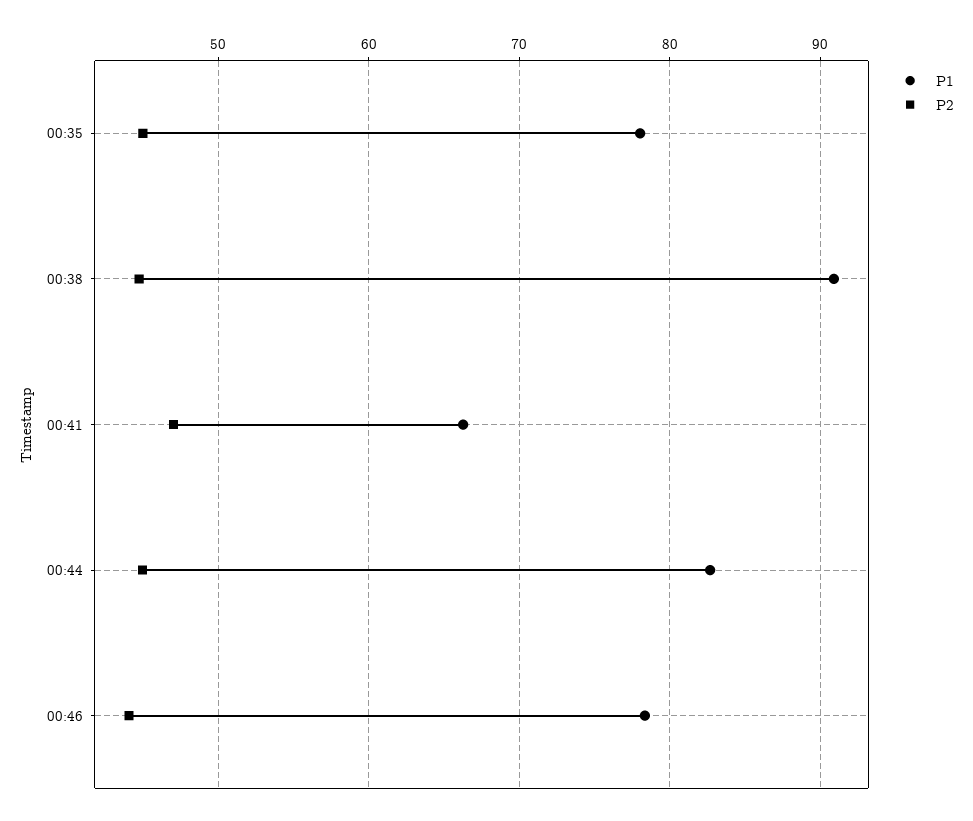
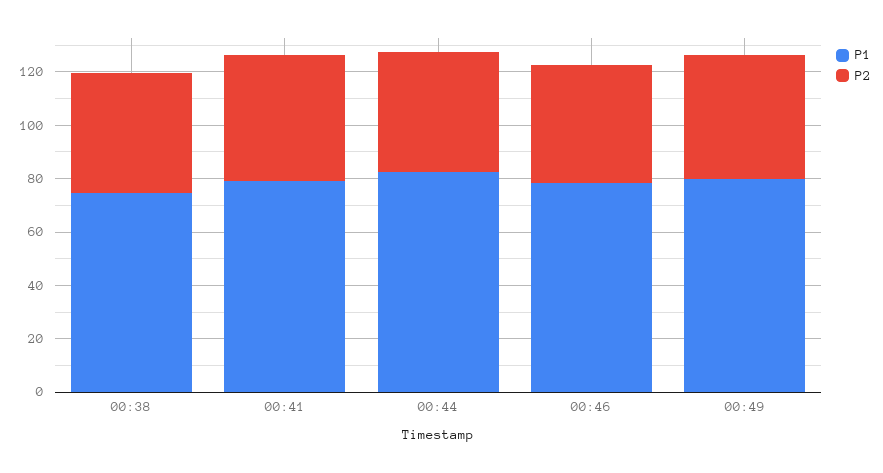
P1, 00:35: 78 -> none
P2, 00:35: 45 -> none
P1, 00:38: 91 -> 75
P1, 00:41: 66 -> 80
P1, 00:49: none -> 80
P2, 00:49: none -> 45

